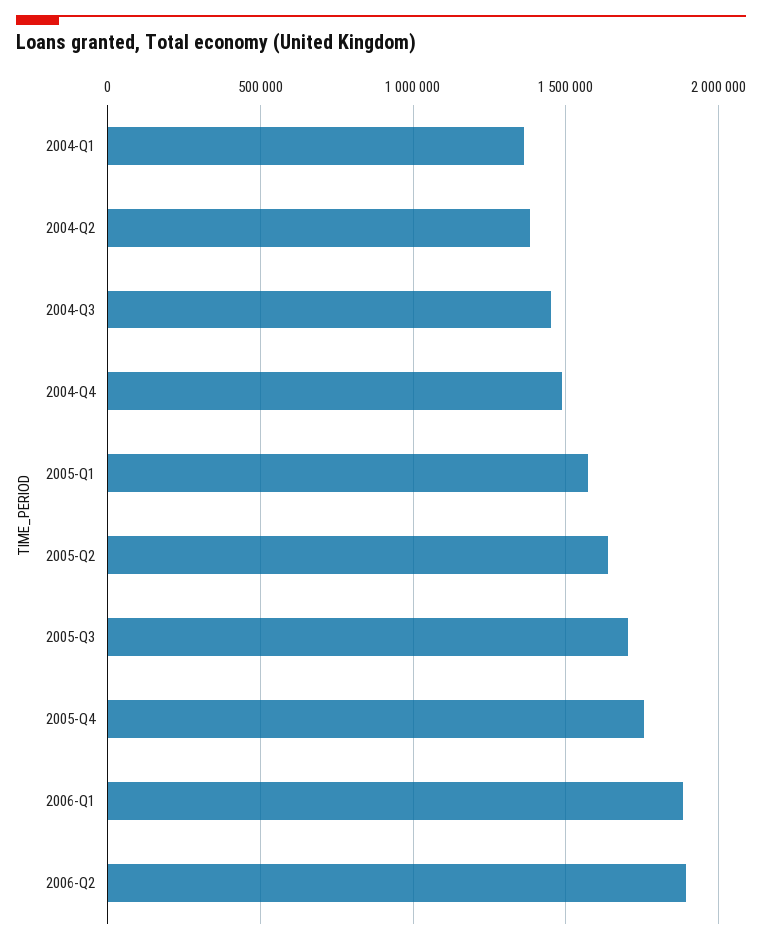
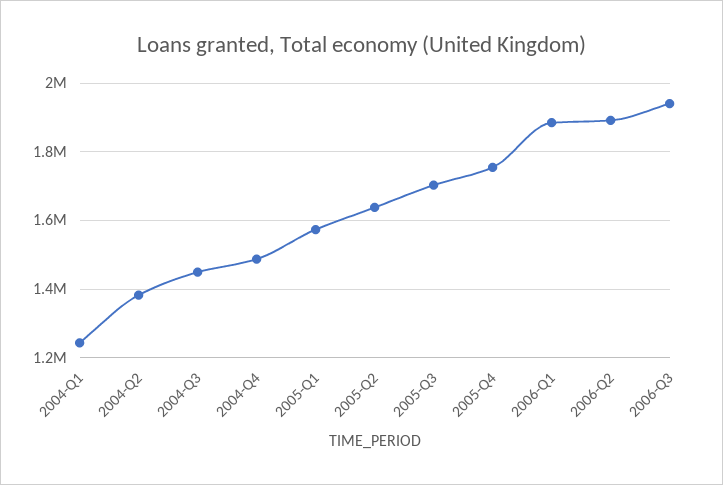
2004-Q1: 1350000 -> 1240000
2006-Q3: none -> 1940000

